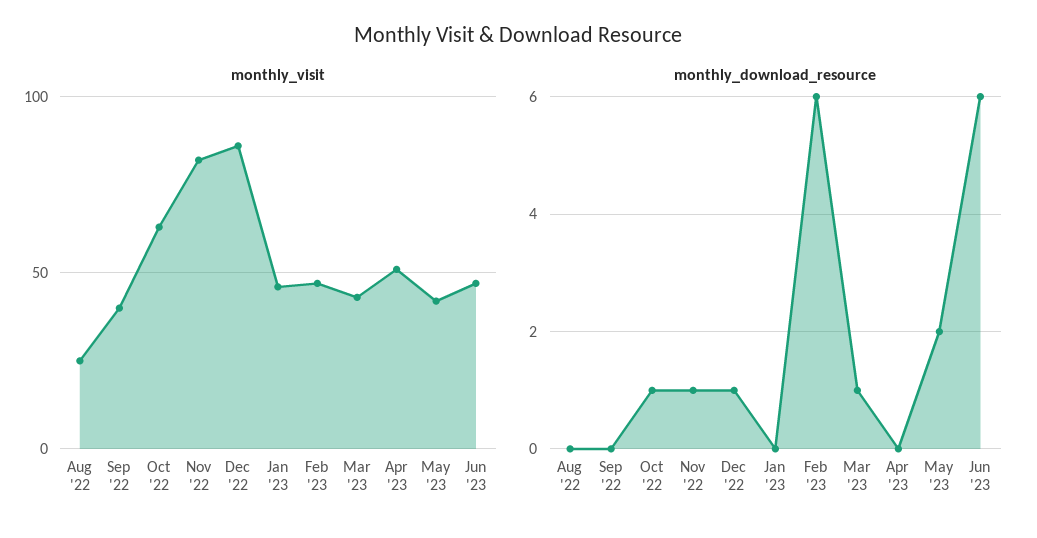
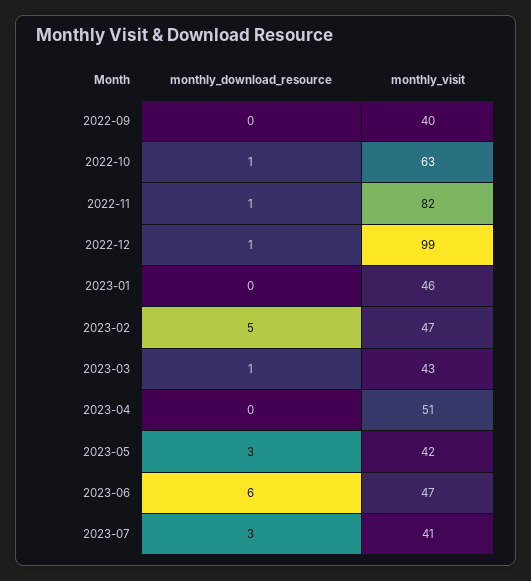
monthly_visit, Aug '22: 25 -> none
monthly_visit, Dec '22: 85 -> 99
monthly_download_resource, Aug '22: 0 -> none
monthly_download_resource, Feb '23: 6 -> 5
monthly_download_resource, May '23: 2 -> 3
monthly_download_resource, 2023-07: none -> 3
monthly_visit, 2023-07: none -> 41

